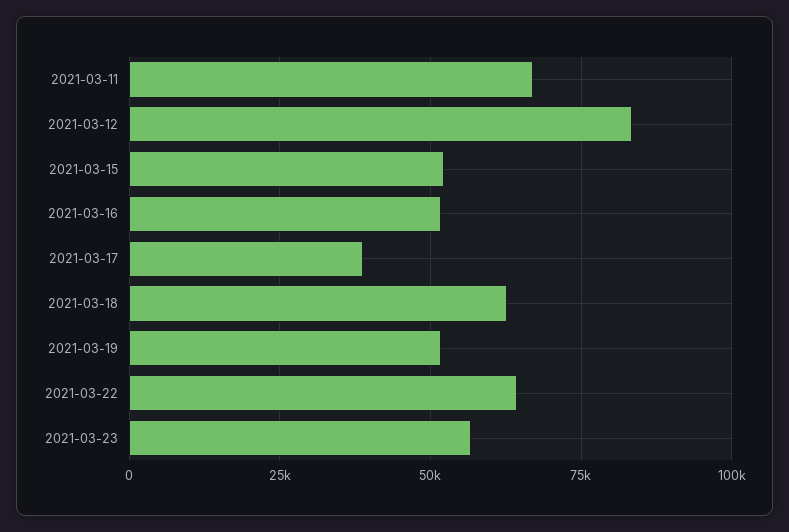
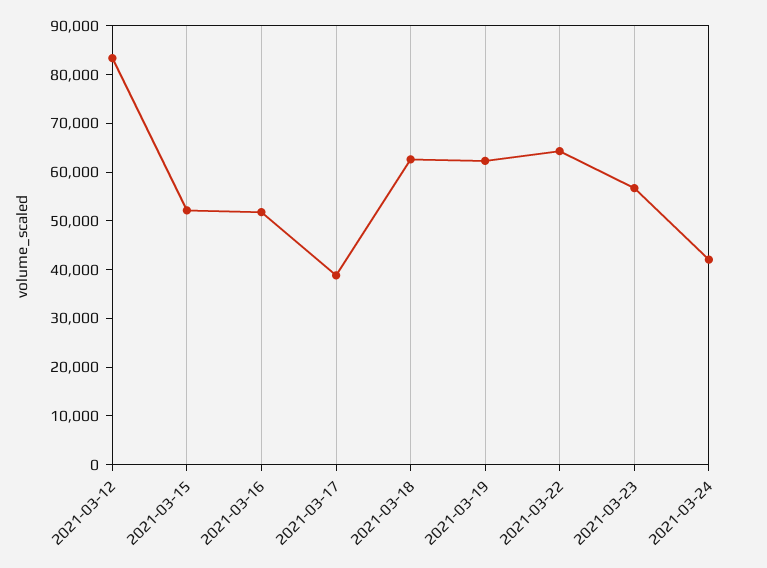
2021-03-11: 67500 -> none
2021-03-19: 52500 -> 62000
2021-03-24: none -> 42000

